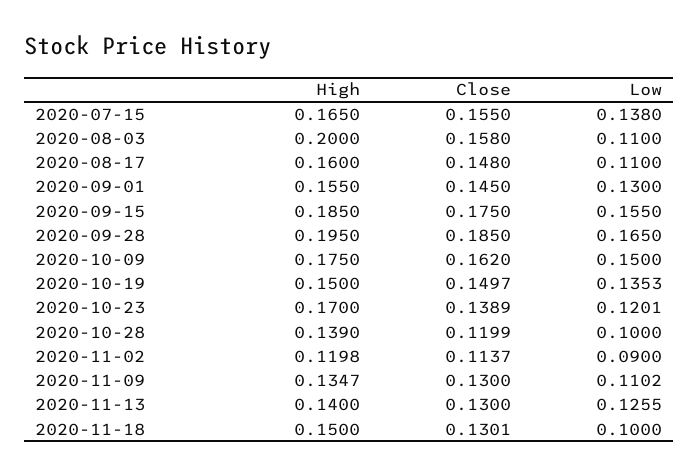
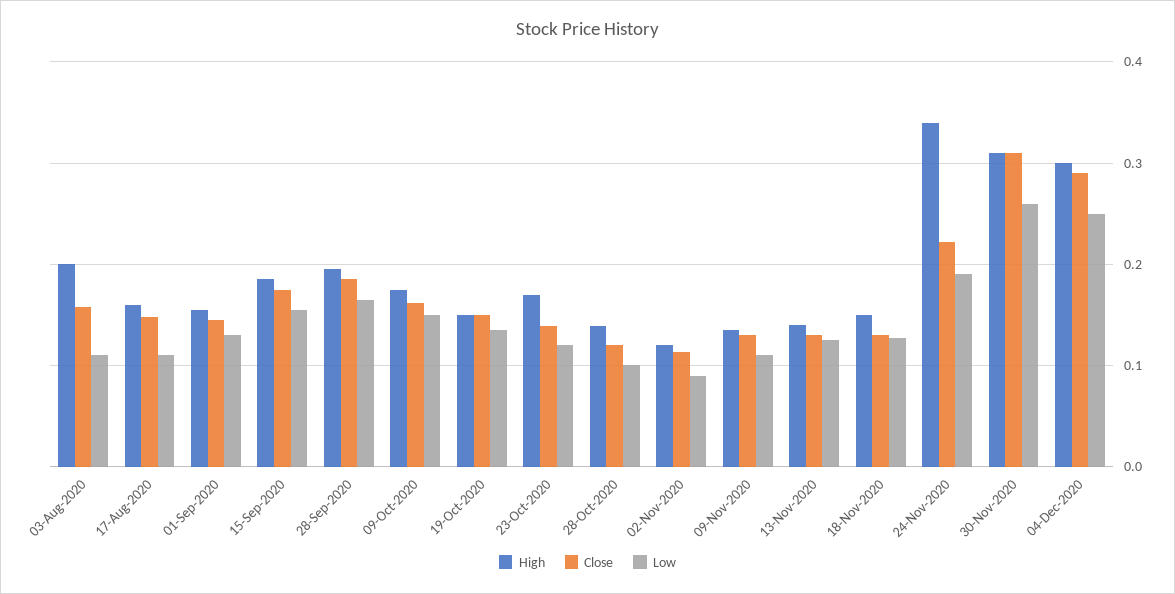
High, 2020-07-15: 0.165 -> none
Close, 2020-07-15: 0.155 -> none
Low, 2020-07-15: 0.138 -> none
Low, 2020-11-18: 0.1 -> 0.13
High, 24-Nov-2020: none -> 0.34
Close, 24-Nov-2020: none -> 0.22
Low, 24-Nov-2020: none -> 0.19
High, 30-Nov-2020: none -> 0.31
Close, 30-Nov-2020: none -> 0.31
Low, 30-Nov-2020: none -> 0.26
High, 04-Dec-2020: none -> 0.3
Close, 04-Dec-2020: none -> 0.29
Low, 04-Dec-2020: none -> 0.25

